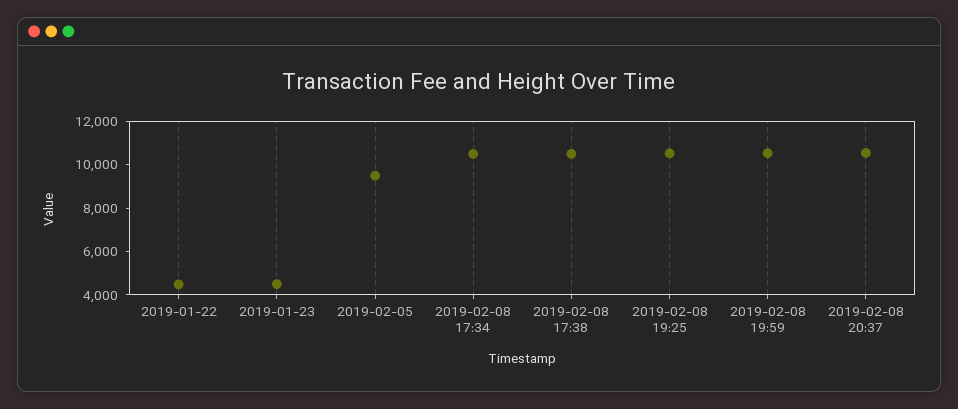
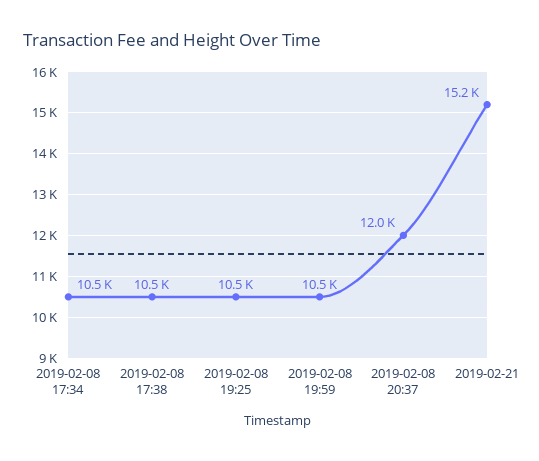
2019-01-22: 4500 -> none
2019-01-23: 4500 -> none
2019-02-05: 9500 -> none
2019-02-08 20:37: 10500 -> 12000
2019-02-21: none -> 15200

